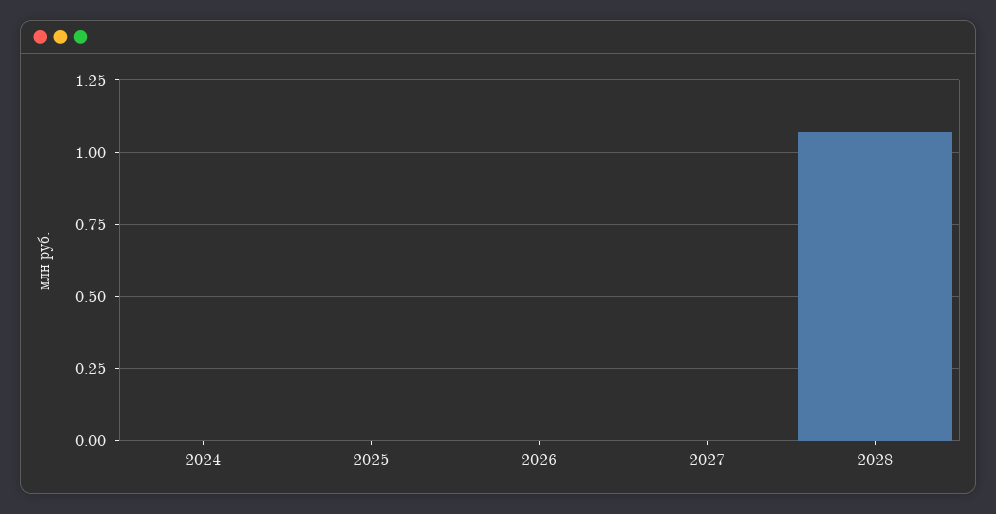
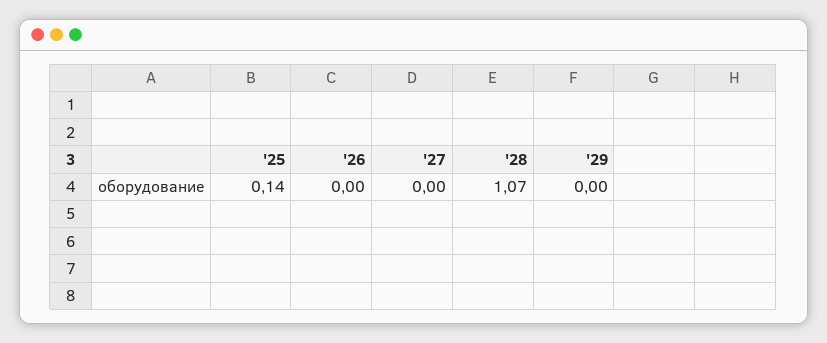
2024: 0 -> none
2025: 0 -> 0.14
'29: none -> 0

